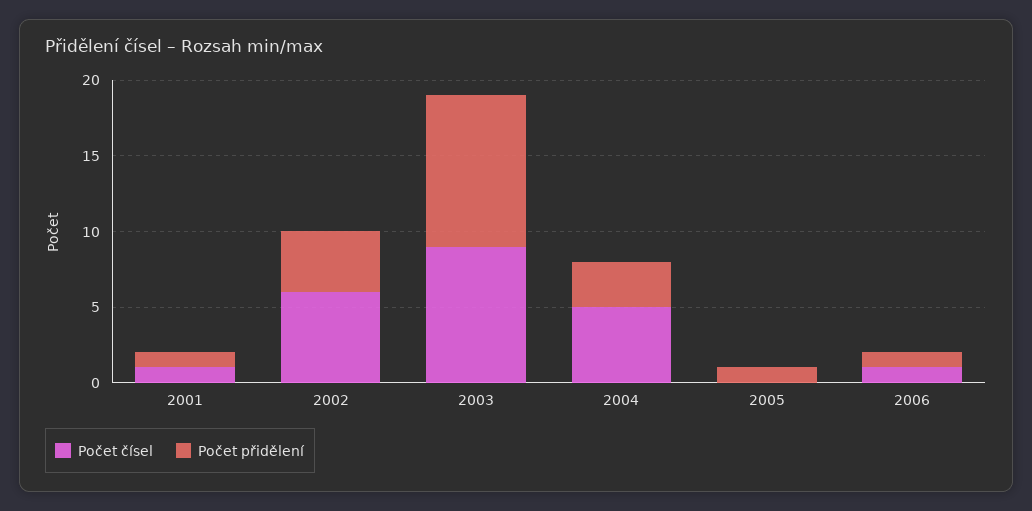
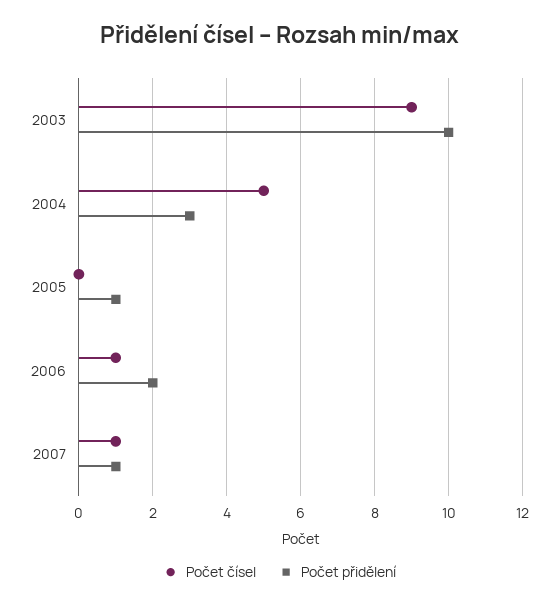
Počet čísel, 2001: 1 -> none
Počet přidělení, 2001: 1 -> none
Počet čísel, 2002: 6 -> none
Počet přidělení, 2002: 4 -> none
Počet přidělení, 2006: 1 -> 2
Počet čísel, 2007: none -> 1
Počet přidělení, 2007: none -> 1

